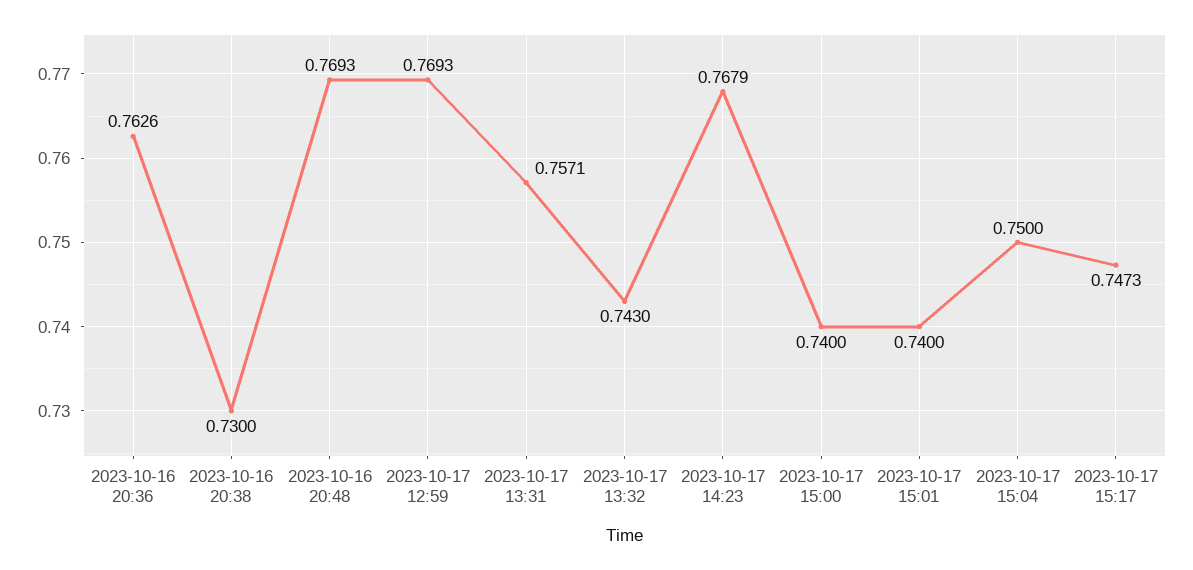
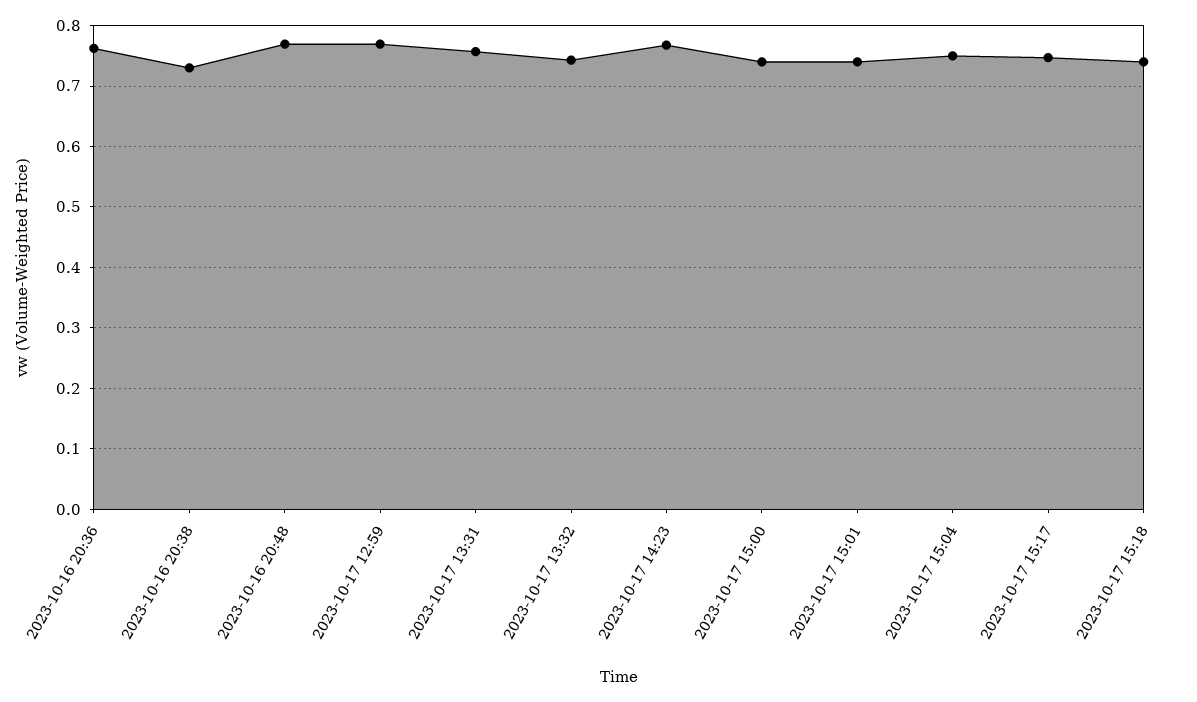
2023-10-17 15:18: none -> 0.74

